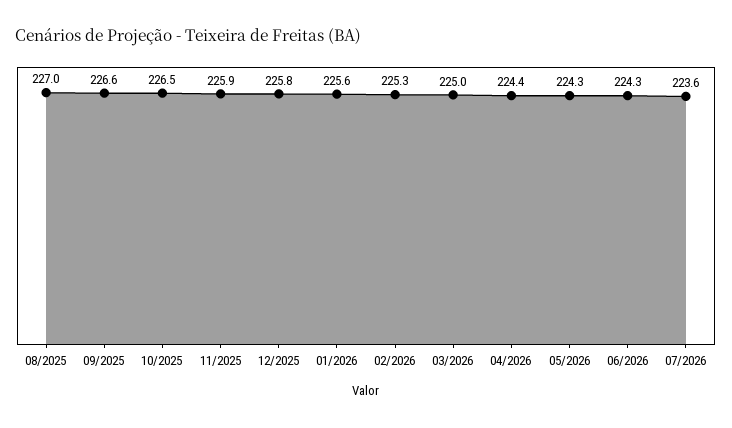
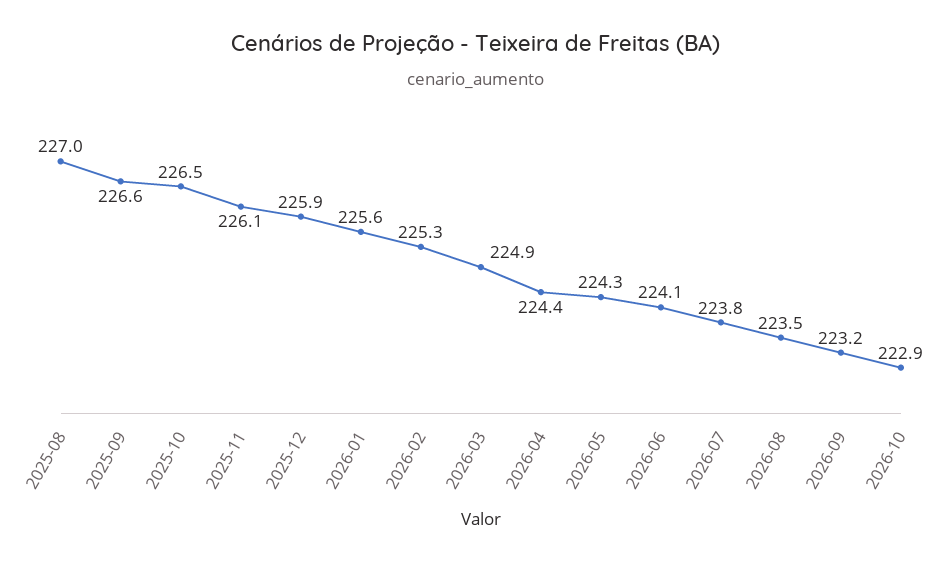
11/2025: 225.9 -> 226.1
12/2025: 225.8 -> 225.9
03/2026: 225 -> 224.9
06/2026: 224.3 -> 224.1
07/2026: 223.6 -> 223.8
2026-08: none -> 223.5
2026-09: none -> 223.2
2026-10: none -> 222.9

